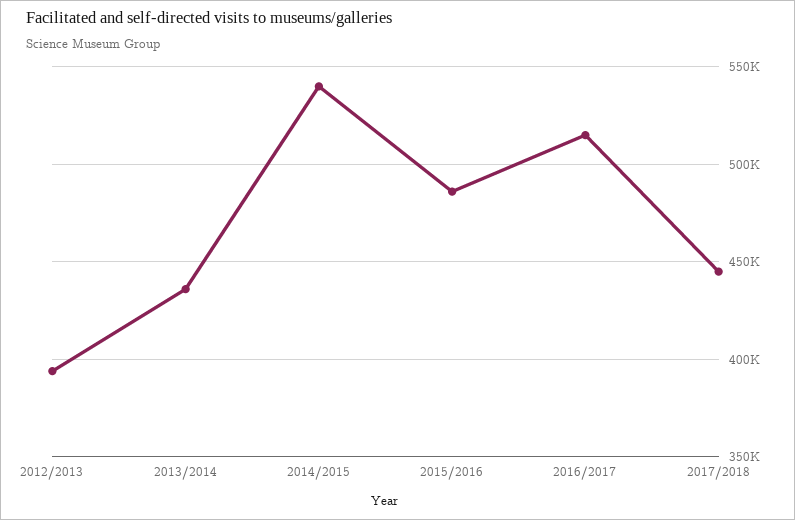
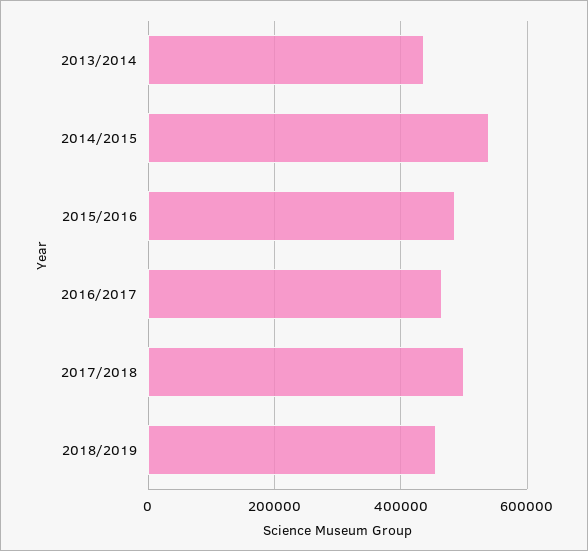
2012/2013: 395000 -> none
2016/2017: 515000 -> 460000
2017/2018: 445000 -> 500000
2018/2019: none -> 460000

